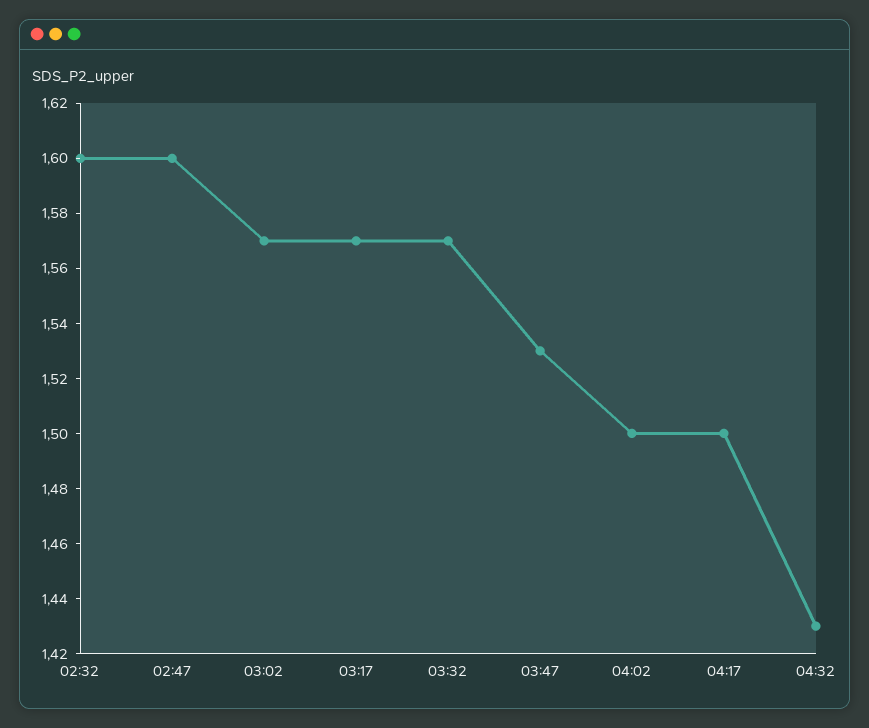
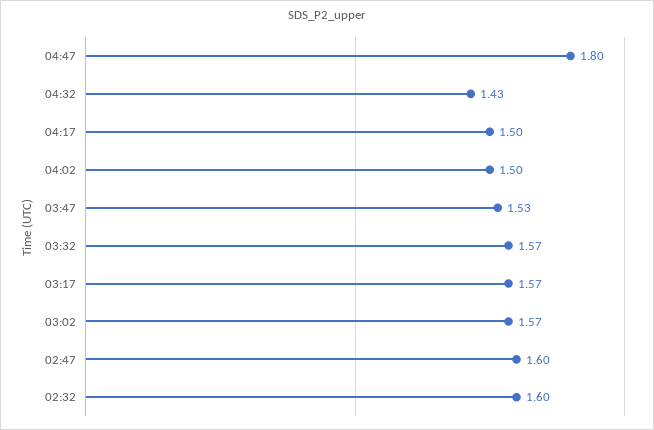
04:47: none -> 1.8

